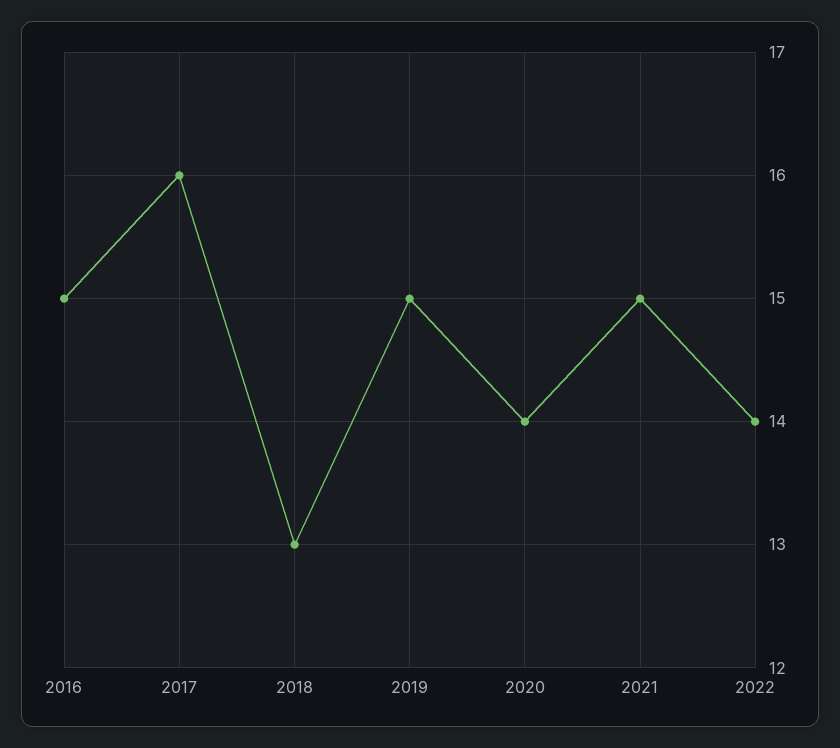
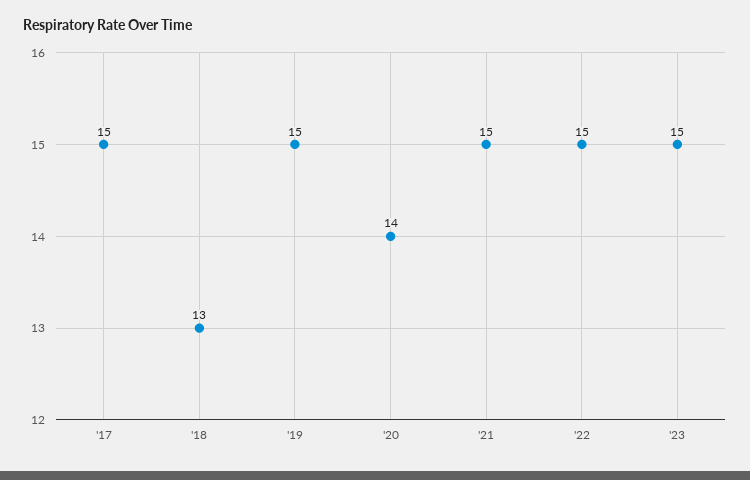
2016: 15 -> none
2017: 16 -> 15
2022: 14 -> 15
'23: none -> 15

